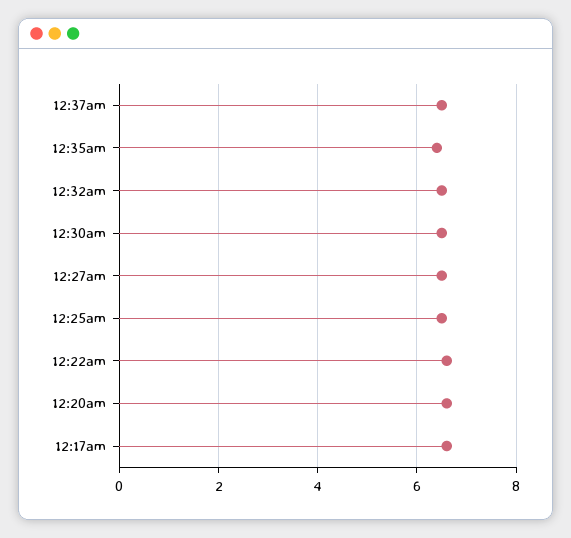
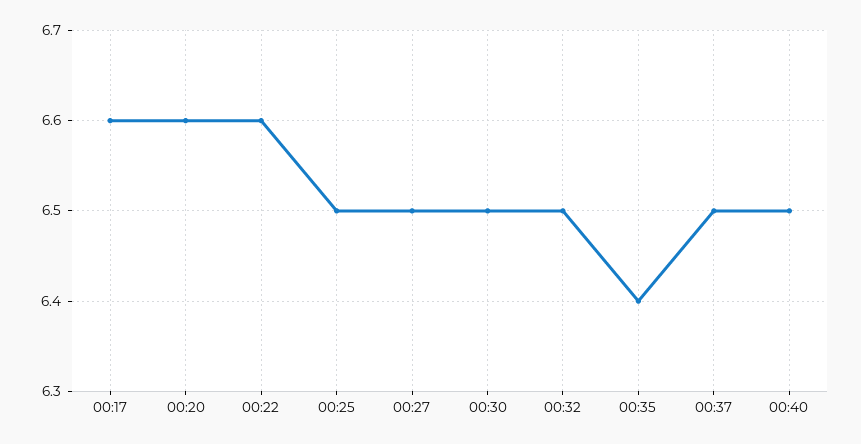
00:40: none -> 6.5

